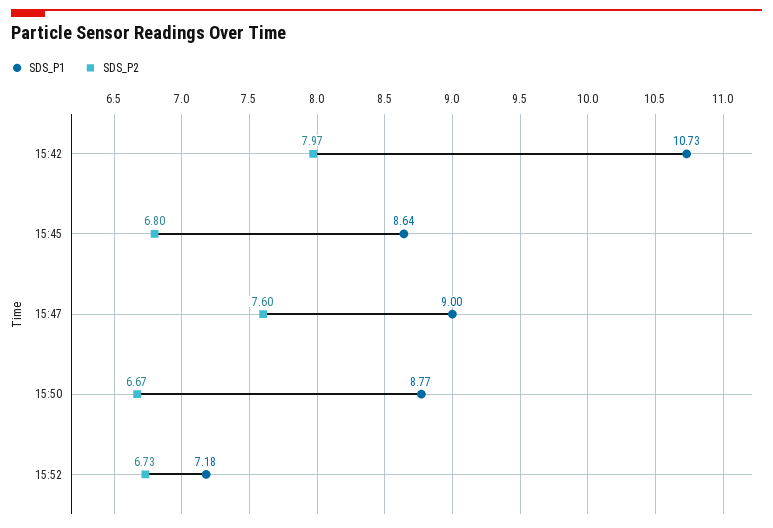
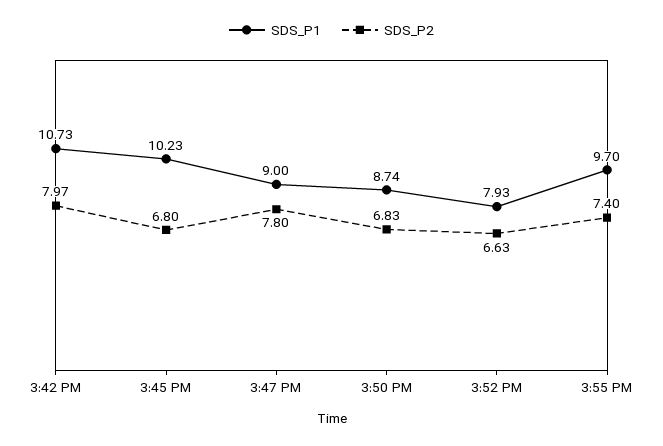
SDS_P1, 15:45: 8.64 -> 10.23
SDS_P2, 15:47: 7.6 -> 7.8
SDS_P1, 15:50: 8.77 -> 8.74
SDS_P2, 15:50: 6.67 -> 6.83
SDS_P1, 15:52: 7.18 -> 7.93
SDS_P2, 15:52: 6.73 -> 6.63
SDS_P1, 3:55 PM: none -> 9.7
SDS_P2, 3:55 PM: none -> 7.4

